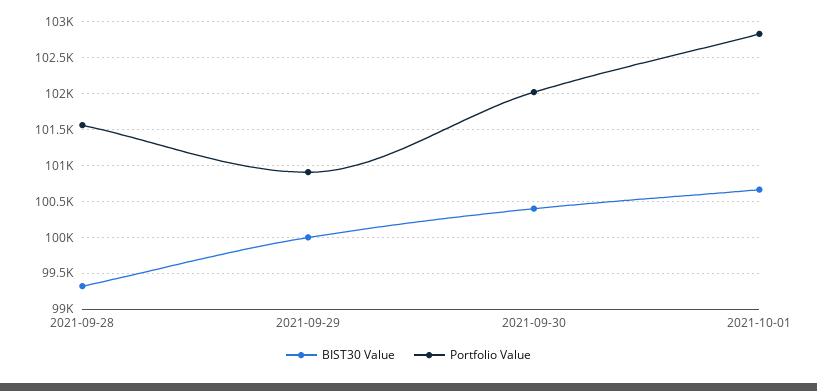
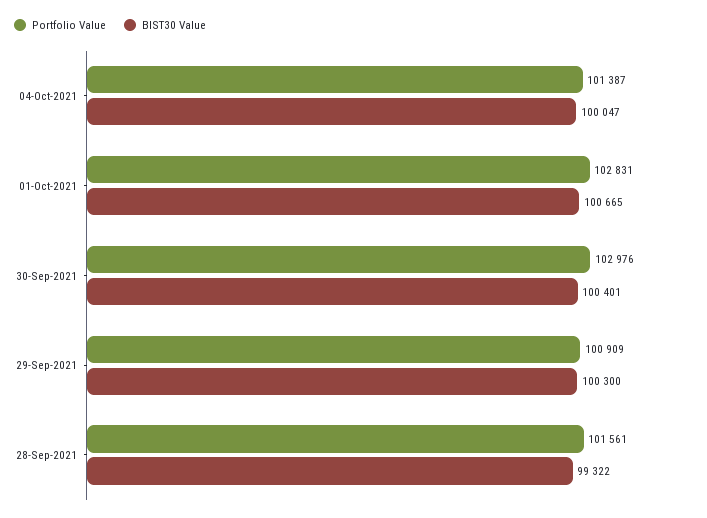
BIST30 Value, 2021-09-29: 100000 -> 100300
Portfolio Value, 2021-09-30: 102000 -> 102976
Portfolio Value, 04-Oct-2021: none -> 101387
BIST30 Value, 04-Oct-2021: none -> 100047

